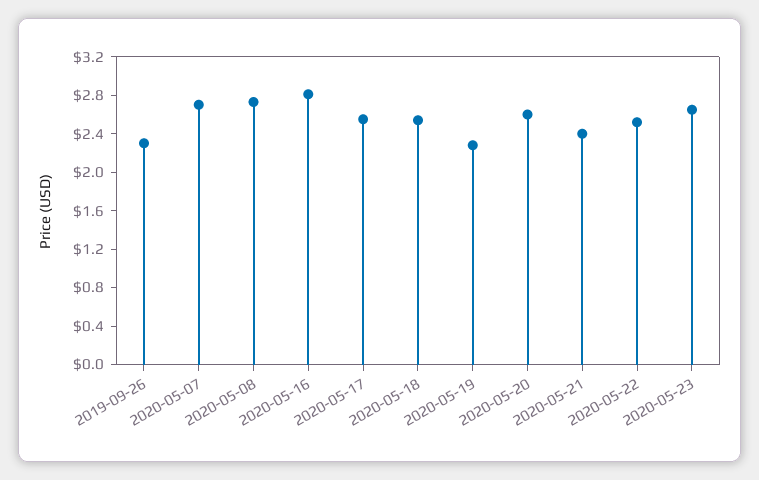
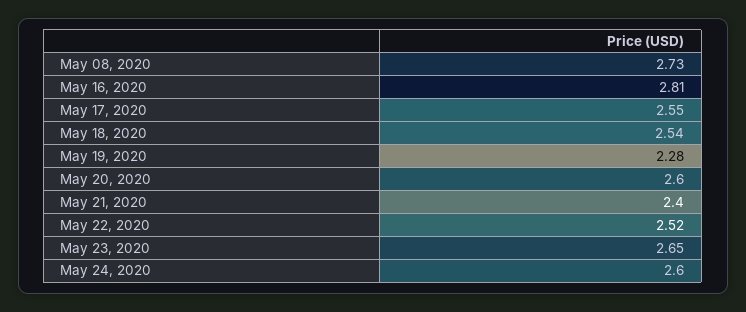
2019-09-26: 2.3 -> none
2020-05-07: 2.7 -> none
May 24, 2020: none -> 2.6

